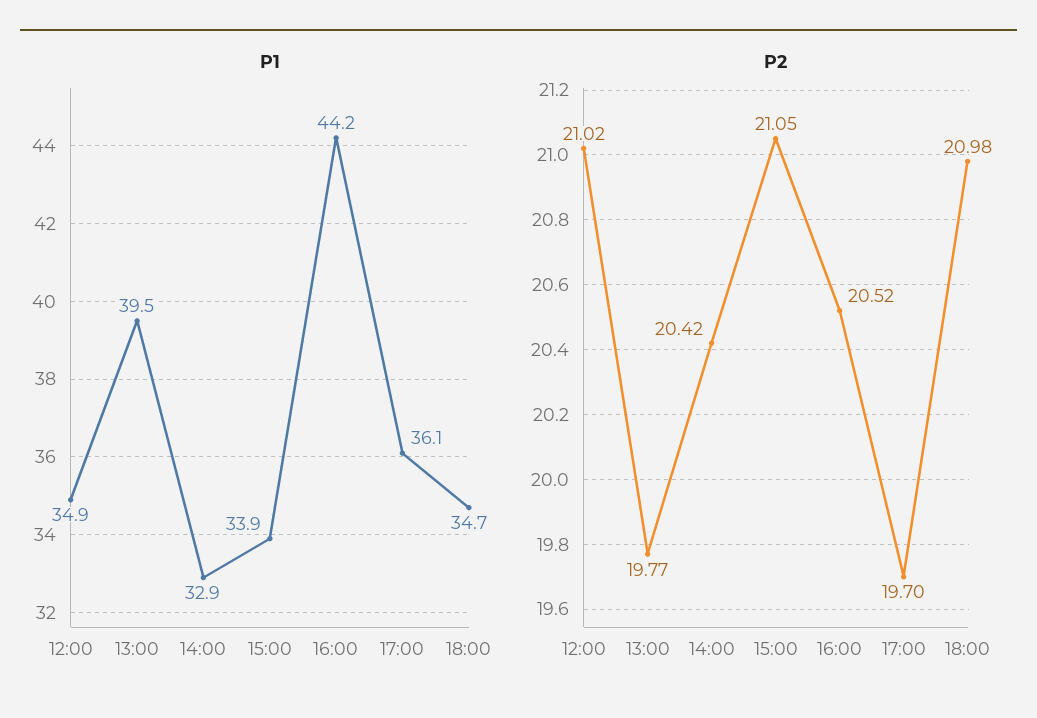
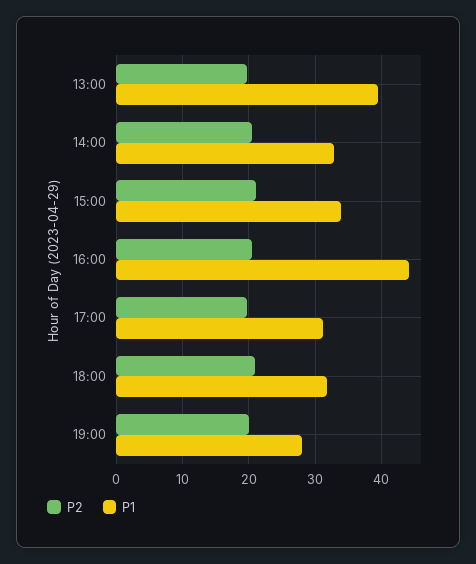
P1, 12:00: 34.9 -> none
P1, 17:00: 36.1 -> 31
P1, 18:00: 34.7 -> 32
P2, 12:00: 21.02 -> none
P2, 19:00: none -> 20
P1, 19:00: none -> 28

